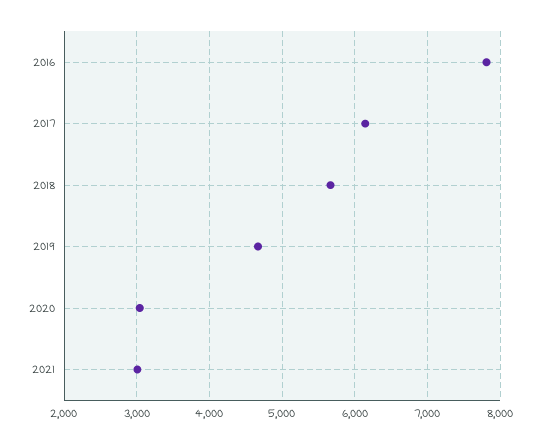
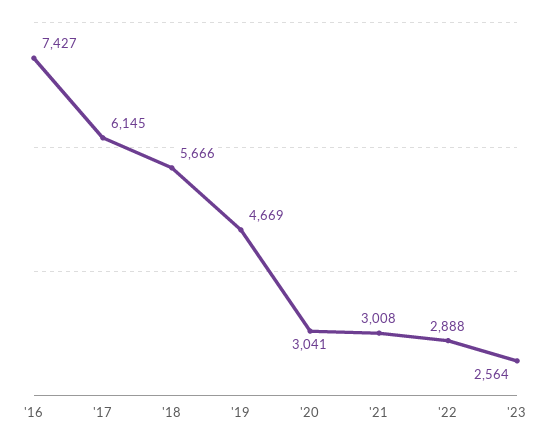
2016: 7800 -> 7427
'22: none -> 2888
'23: none -> 2564

